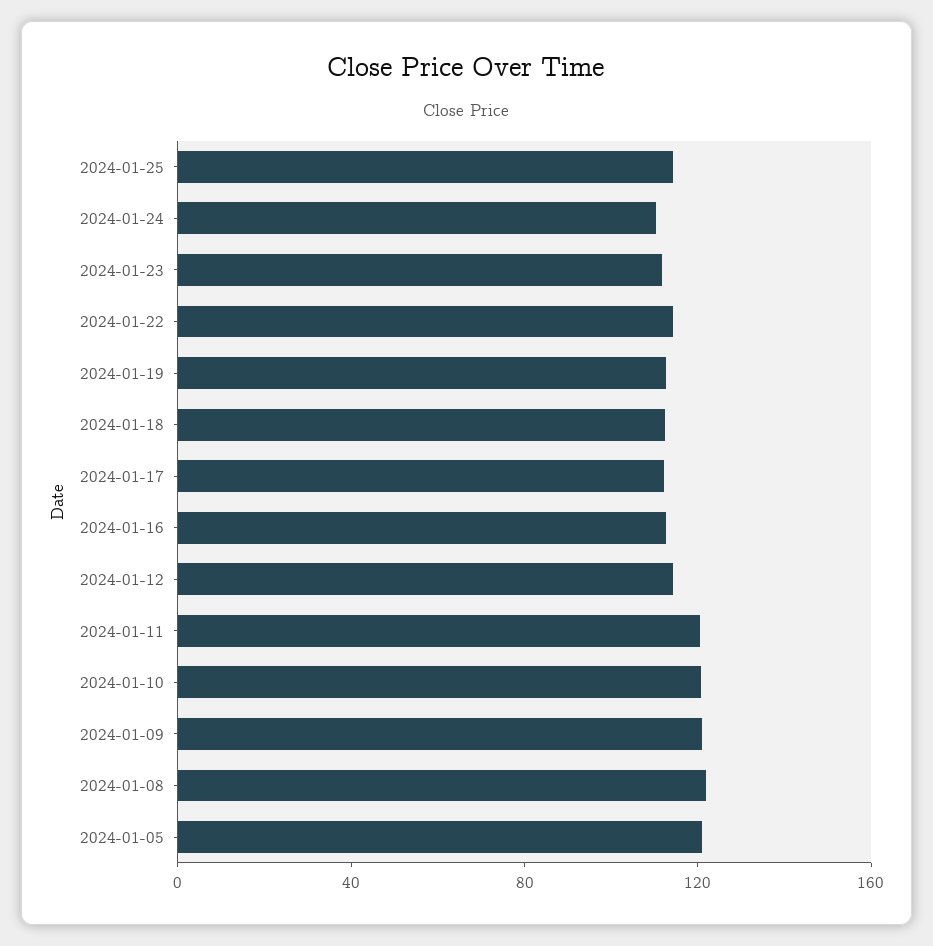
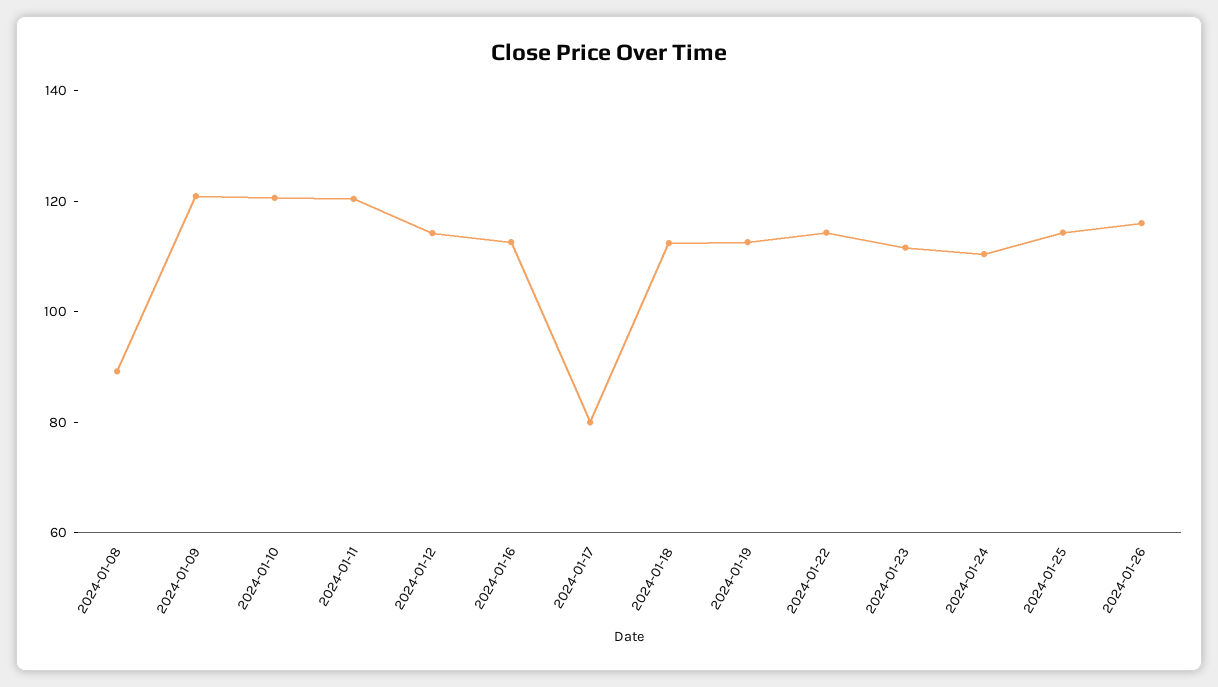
2024-01-17: 110 -> 80
2024-01-08: 120 -> 90
2024-01-05: 120 -> none
2024-01-26: none -> 115

